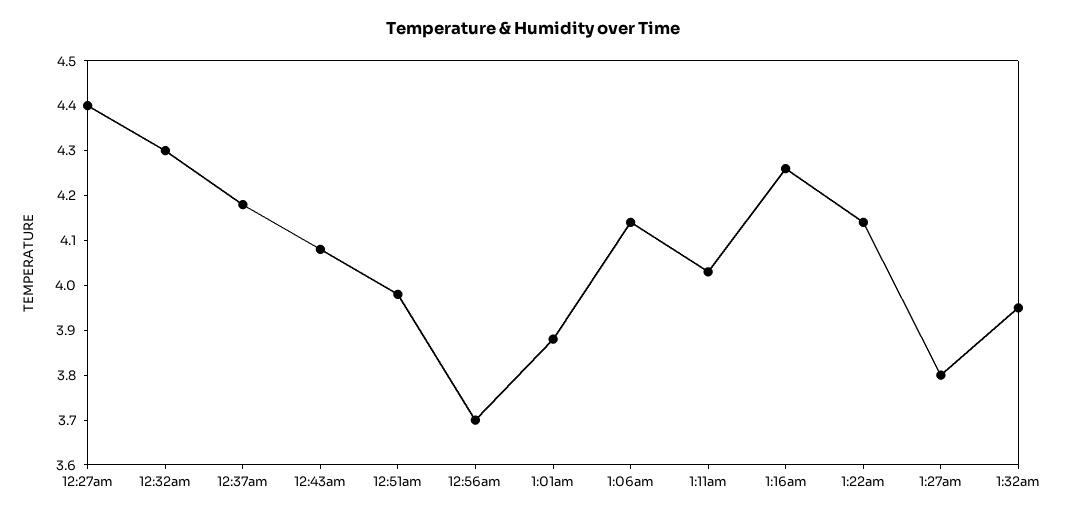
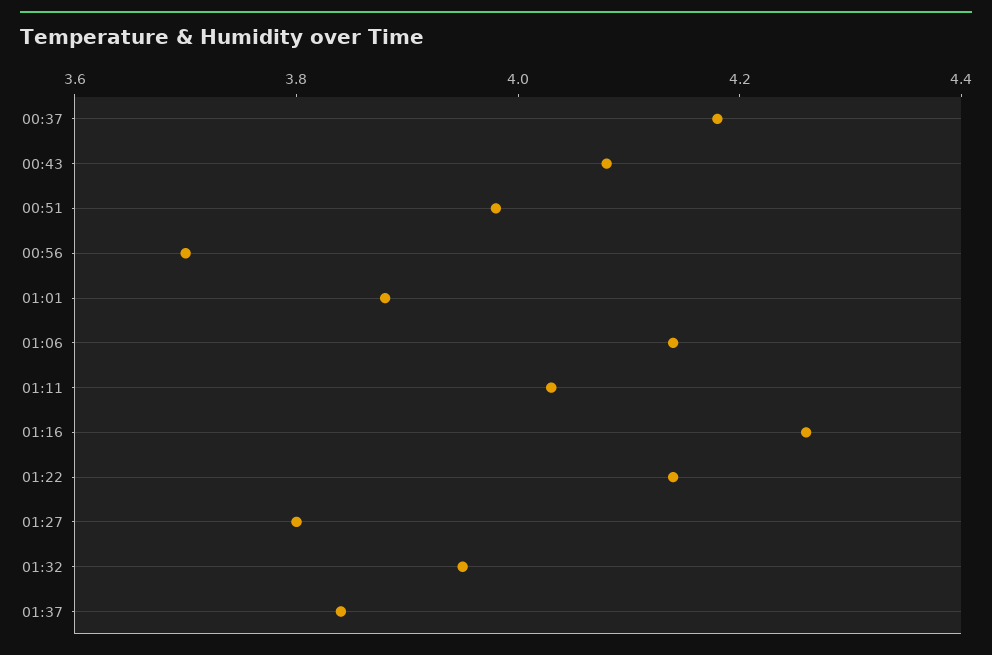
12:27am: 4.4 -> none
12:32am: 4.3 -> none
01:37: none -> 3.85

